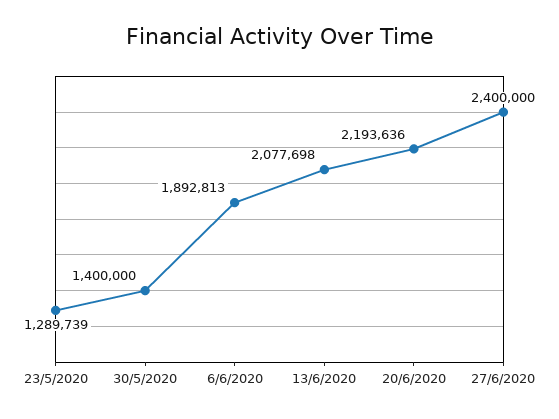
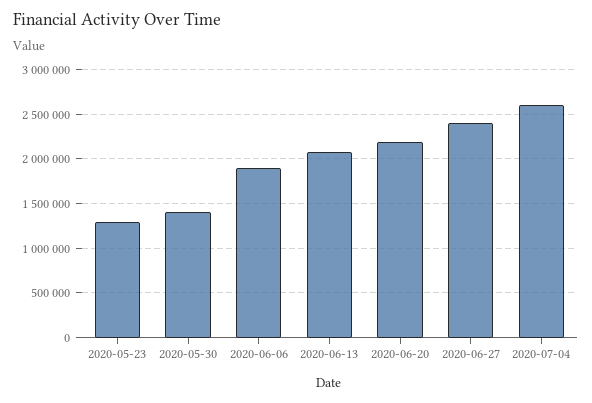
2020-07-04: none -> 2600000

